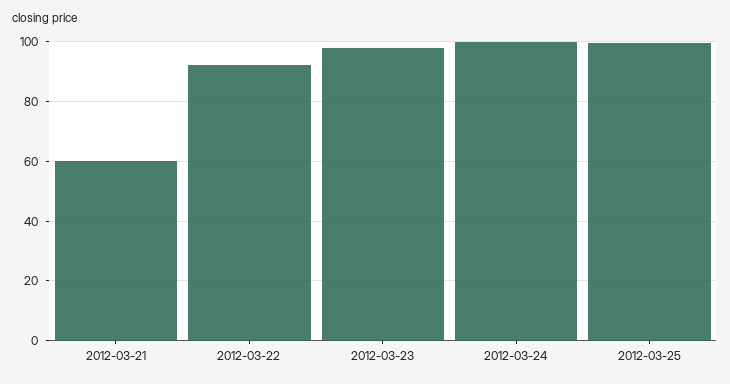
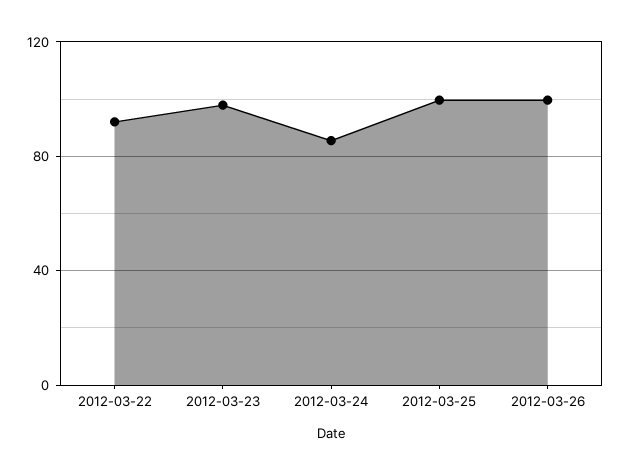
2012-03-21: 60 -> none
2012-03-24: 100 -> 85
2012-03-26: none -> 100

